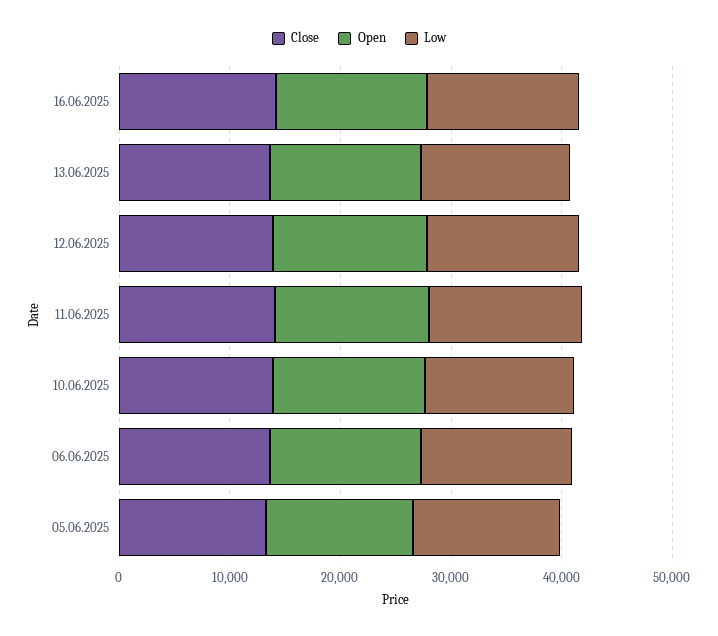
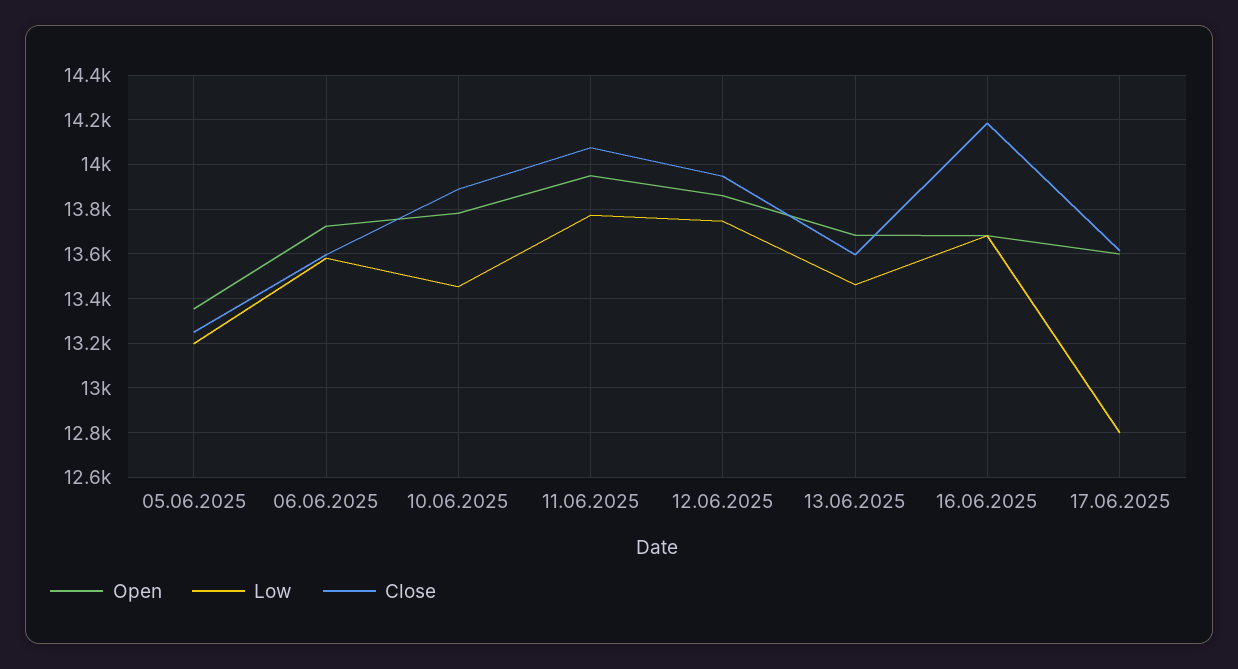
Open, 17.06.2025: none -> 13600
Low, 17.06.2025: none -> 12800
Close, 17.06.2025: none -> 13600

